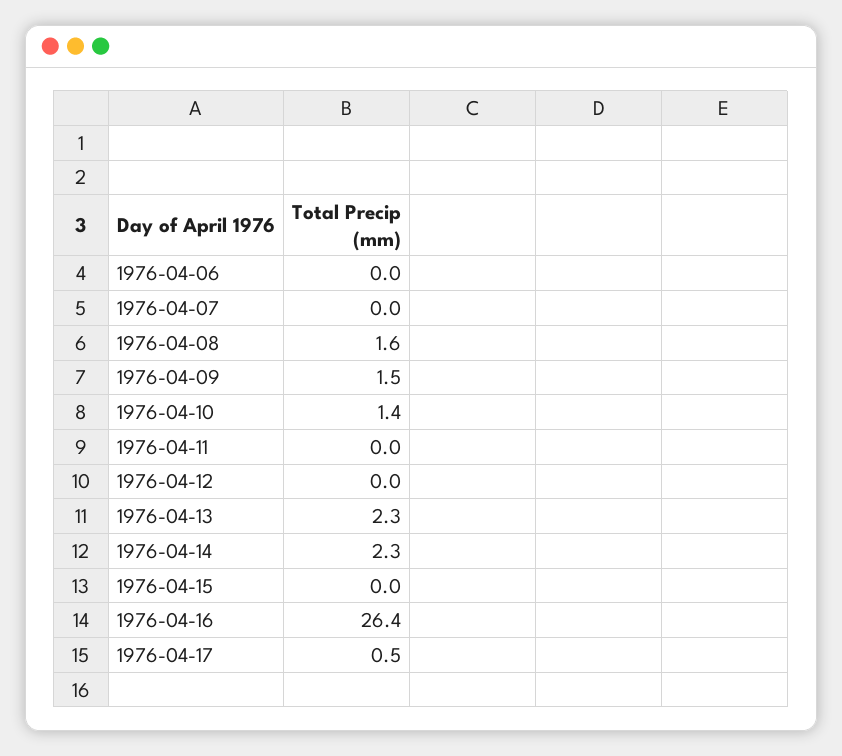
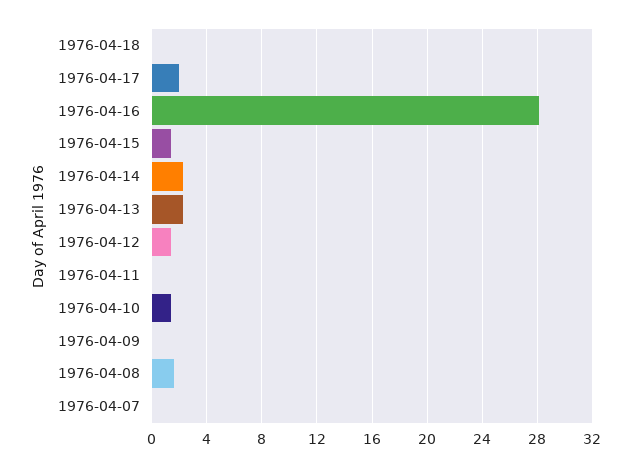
1976-04-06: 0 -> none
1976-04-09: 1.5 -> 0
1976-04-12: 0 -> 1.5
1976-04-15: 0 -> 1.5
1976-04-16: 26.4 -> 28
1976-04-17: 0.5 -> 2
1976-04-18: none -> 0

